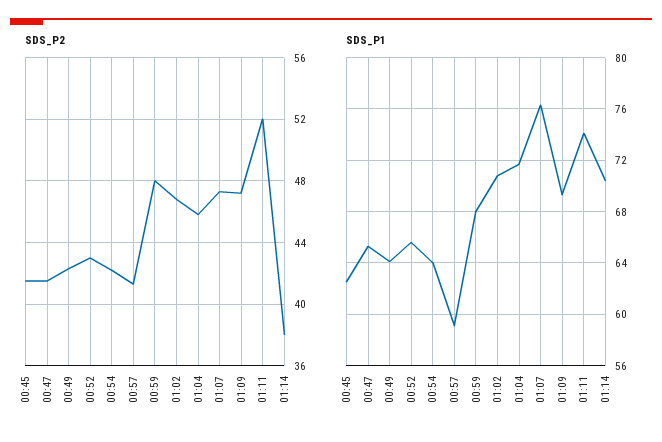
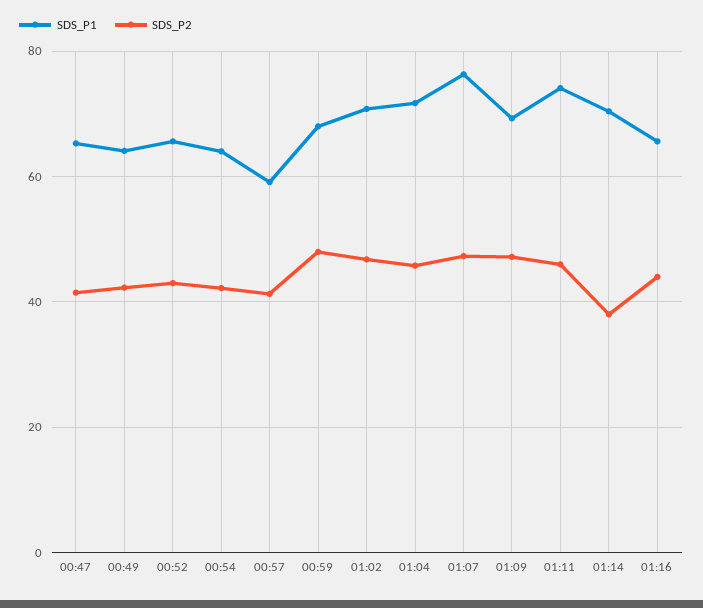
SDS_P2, 00:45: 41.5 -> none
SDS_P2, 01:11: 52 -> 46
SDS_P1, 00:45: 62.5 -> none
SDS_P1, 01:16: none -> 66
SDS_P2, 01:16: none -> 44

